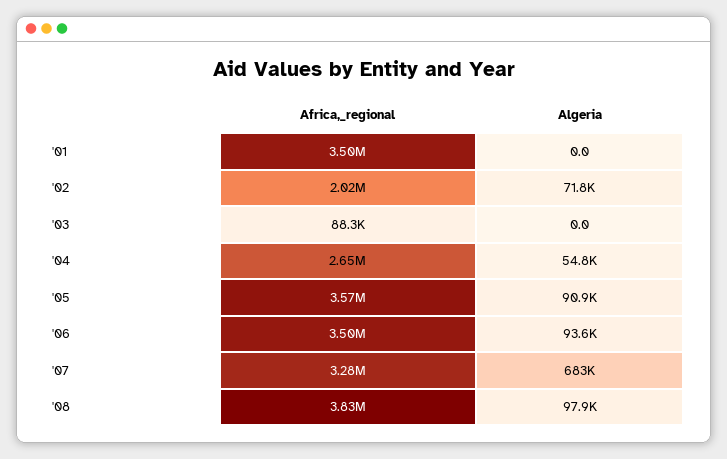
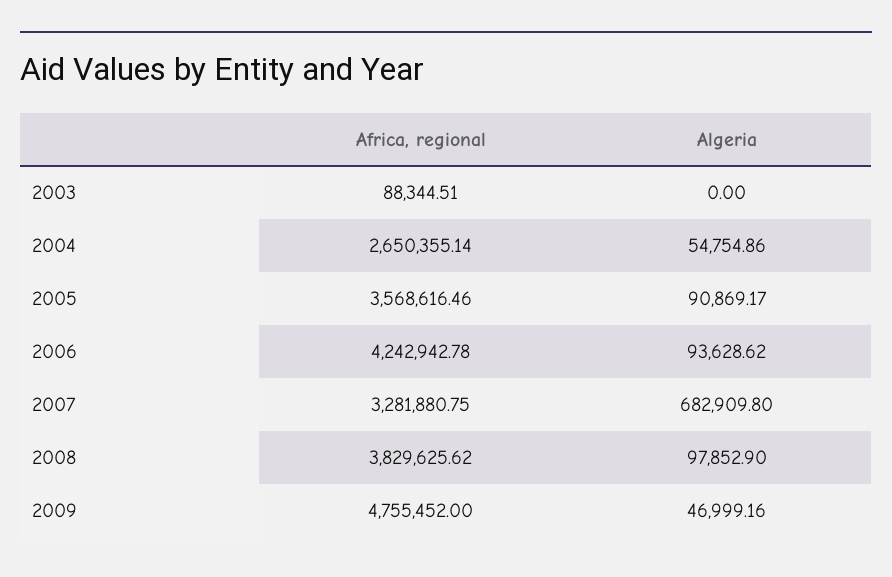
Africa,_regional, '01: 3500000 -> none
Algeria, '01: 0 -> none
Africa,_regional, '02: 2020000 -> none
Algeria, '02: 71800 -> none
Africa,_regional, '06: 3500000 -> 4242942.78
Africa,_regional, 2009: none -> 4755452
Algeria, 2009: none -> 46999.16

